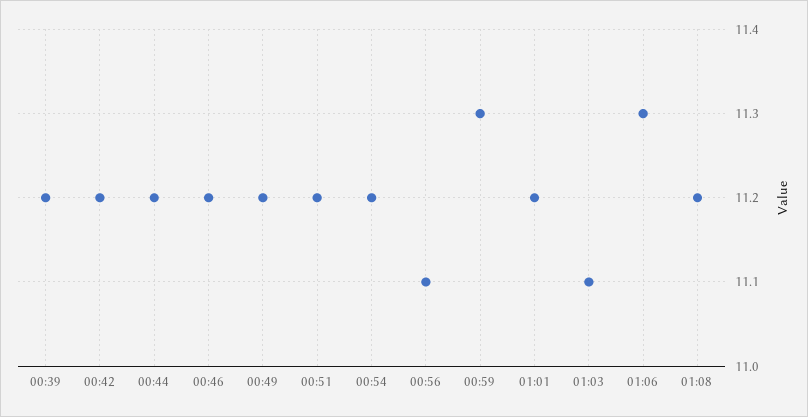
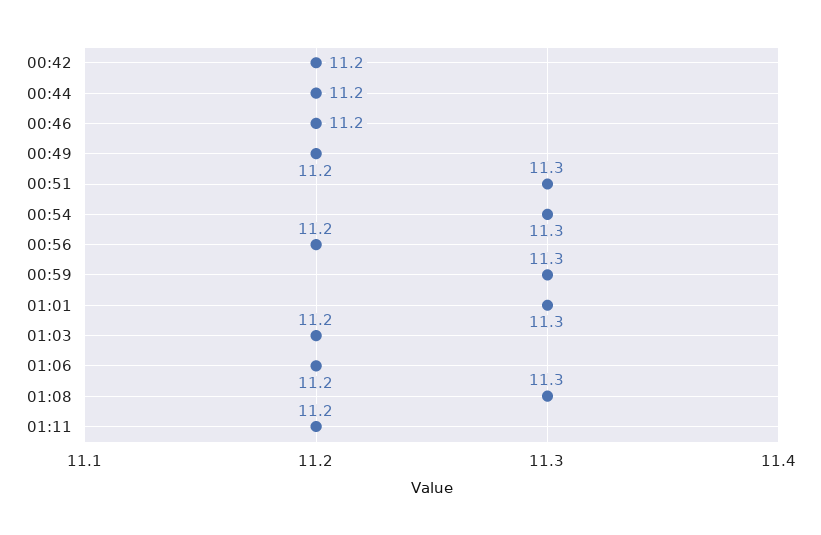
00:39: 11.2 -> none
00:51: 11.2 -> 11.3
00:54: 11.2 -> 11.3
00:56: 11.1 -> 11.2
01:01: 11.2 -> 11.3
01:03: 11.1 -> 11.2
01:06: 11.3 -> 11.2
01:08: 11.2 -> 11.3
01:11: none -> 11.2

